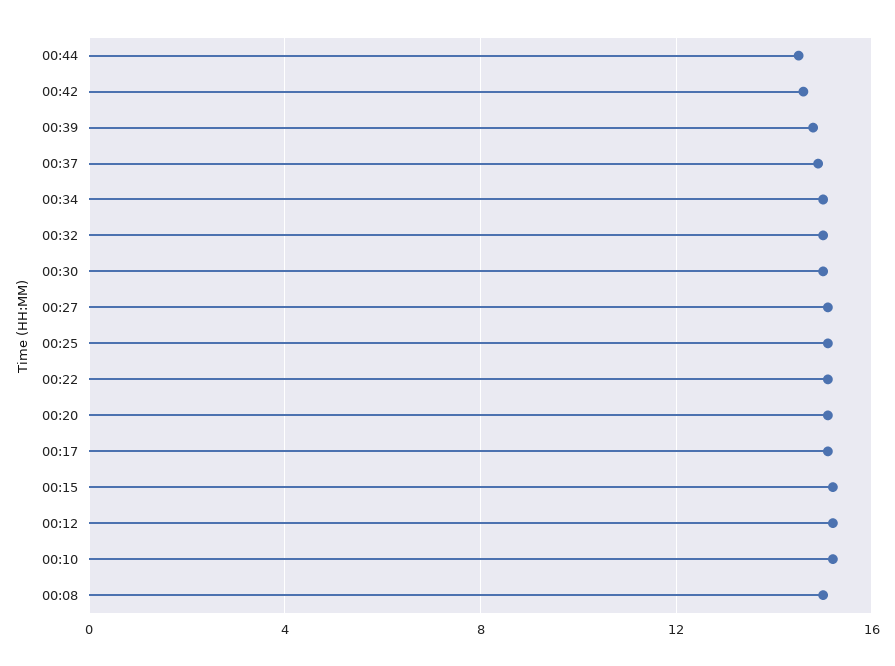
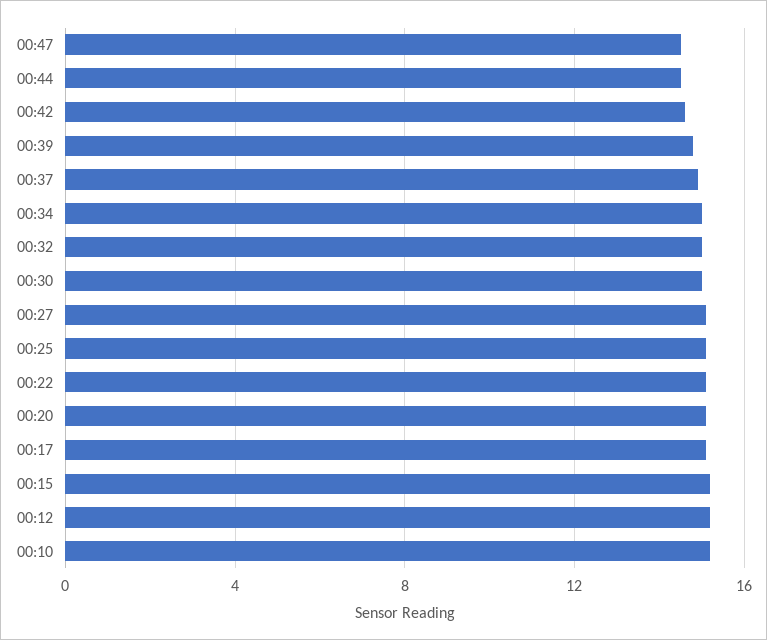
00:08: 15 -> none
00:47: none -> 14.5

